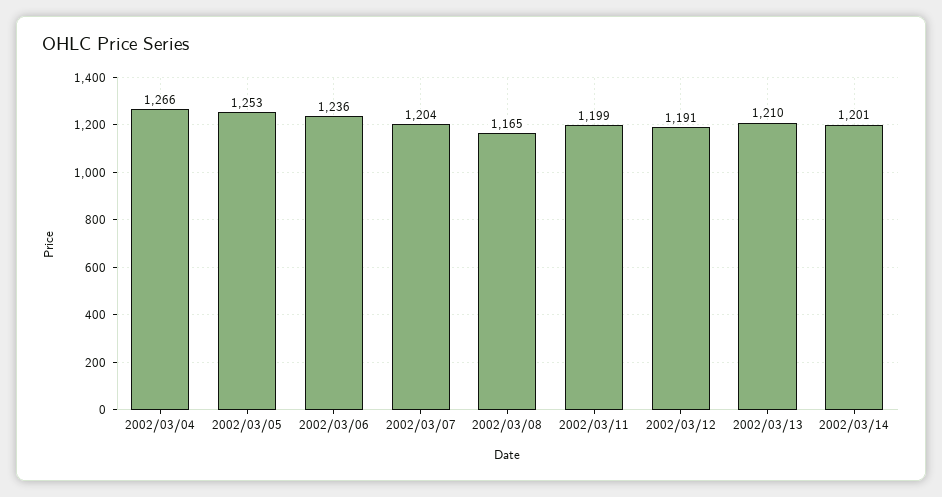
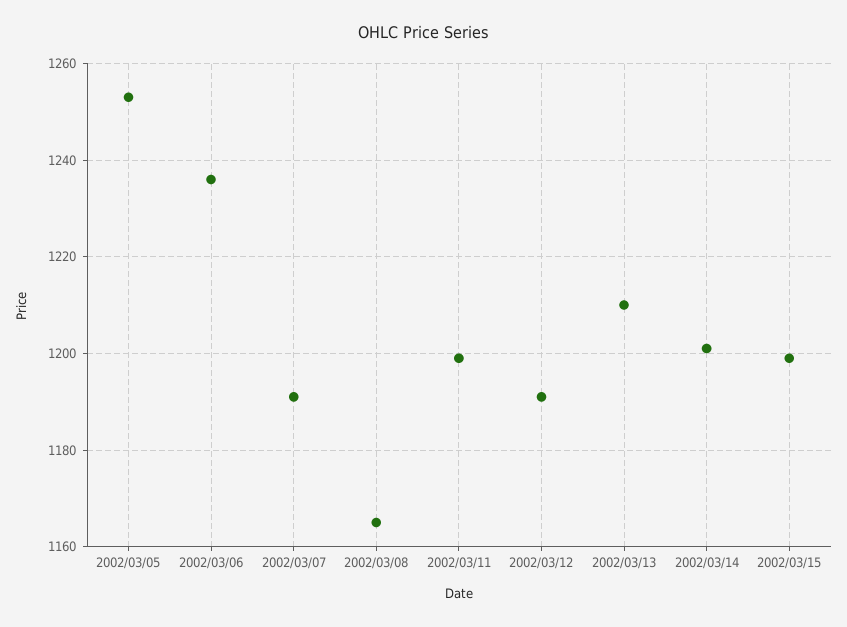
2002/03/04: 1266 -> none
2002/03/07: 1204 -> 1190
2002/03/15: none -> 1200

